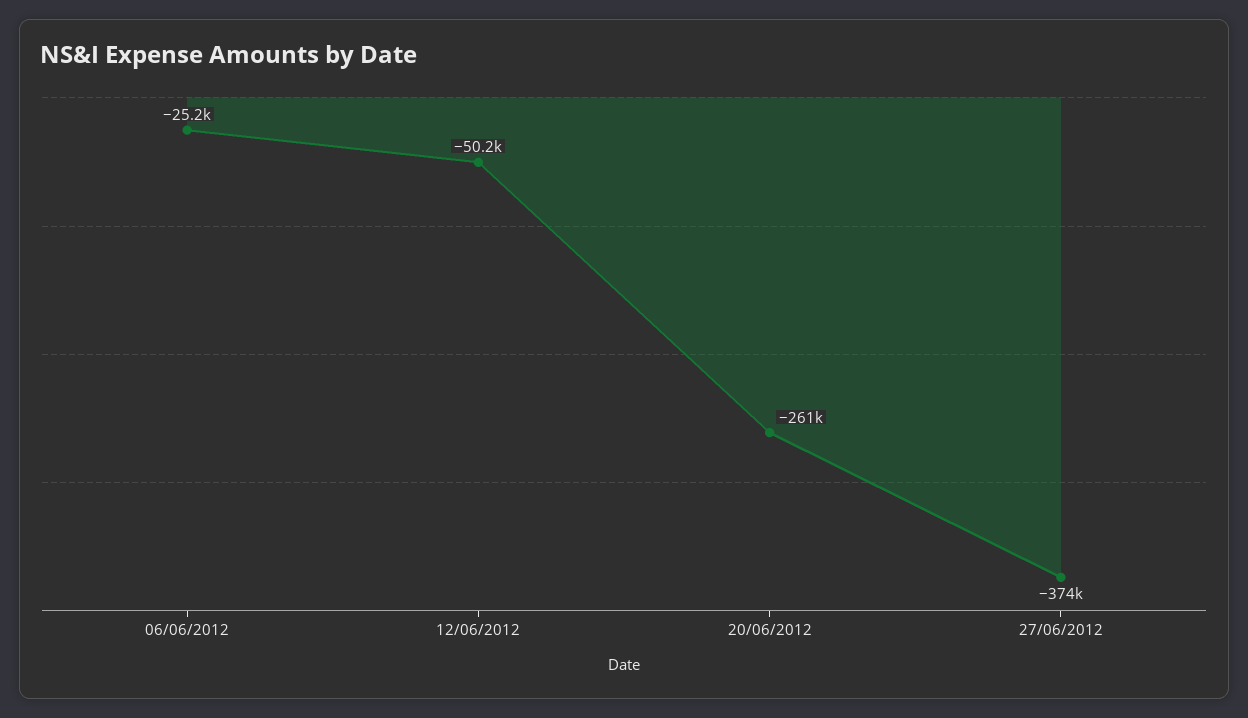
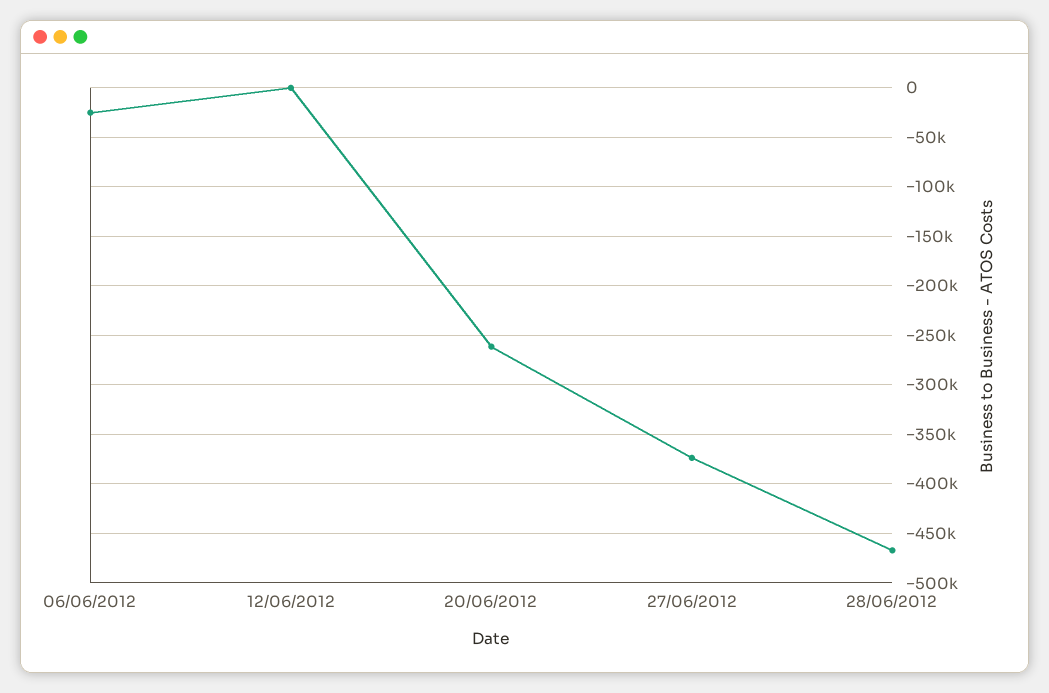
12/06/2012: -50200 -> 0
28/06/2012: none -> -470000

